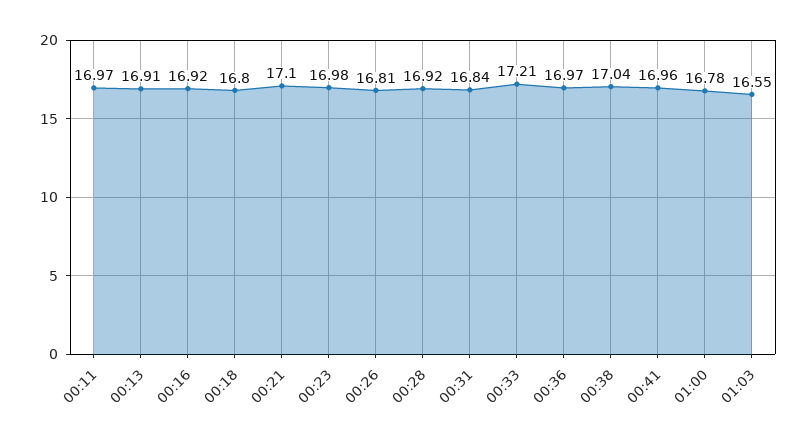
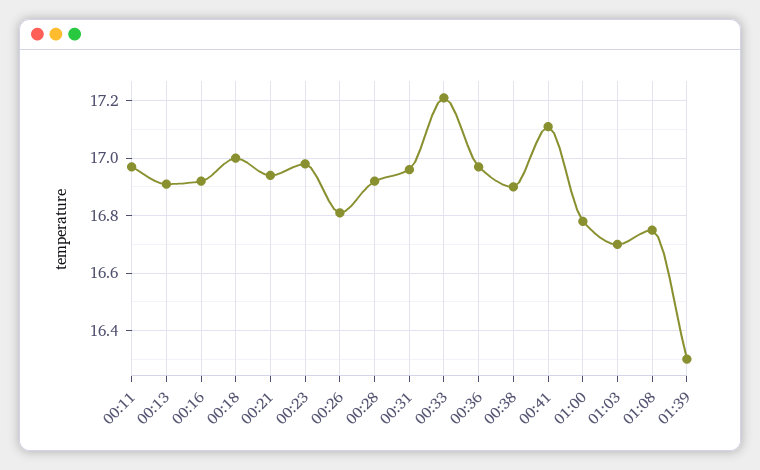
00:18: 16.8 -> 17
00:21: 17.1 -> 16.95
00:31: 16.84 -> 16.95
00:38: 17.04 -> 16.9
00:41: 16.96 -> 17.1
01:03: 16.55 -> 16.7
01:08: none -> 16.75
01:39: none -> 16.3

